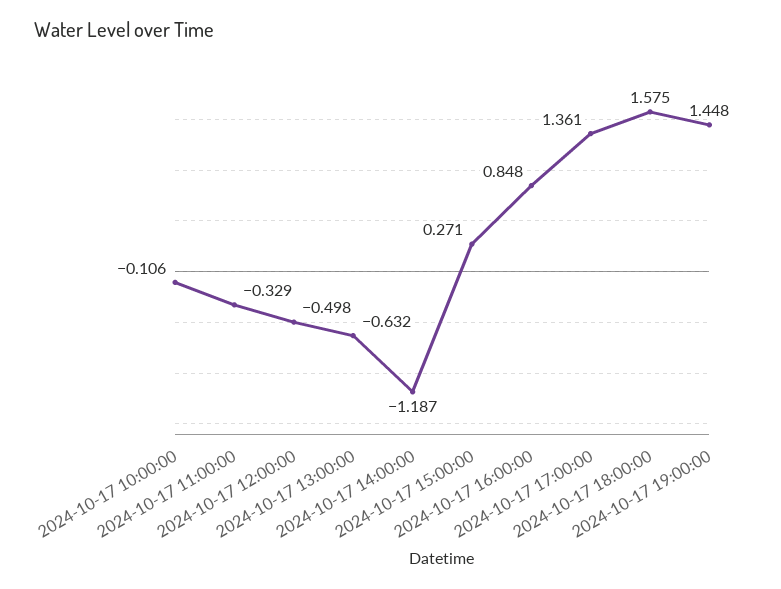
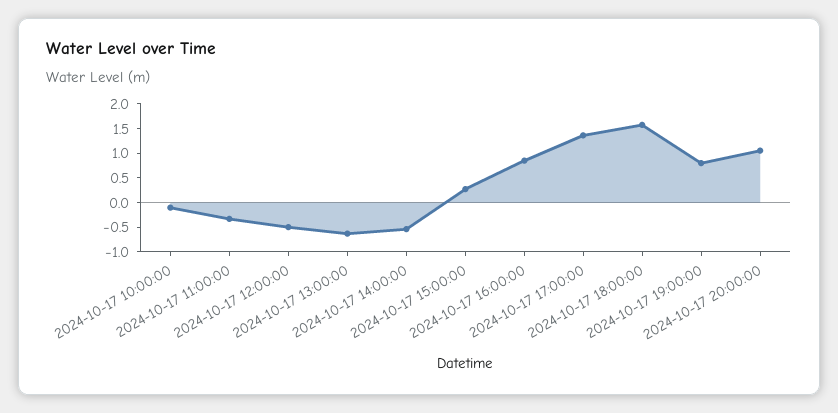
2024-10-17 14:00:00: -1.187 -> -0.5
2024-10-17 19:00:00: 1.448 -> 0.75
2024-10-17 20:00:00: none -> 1

